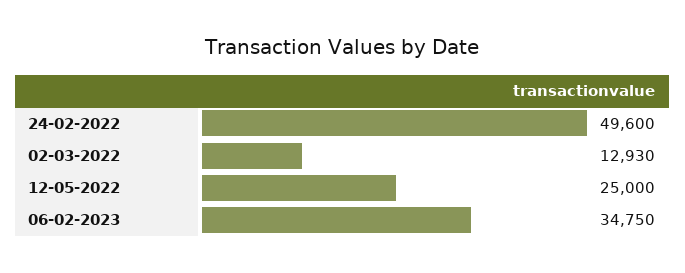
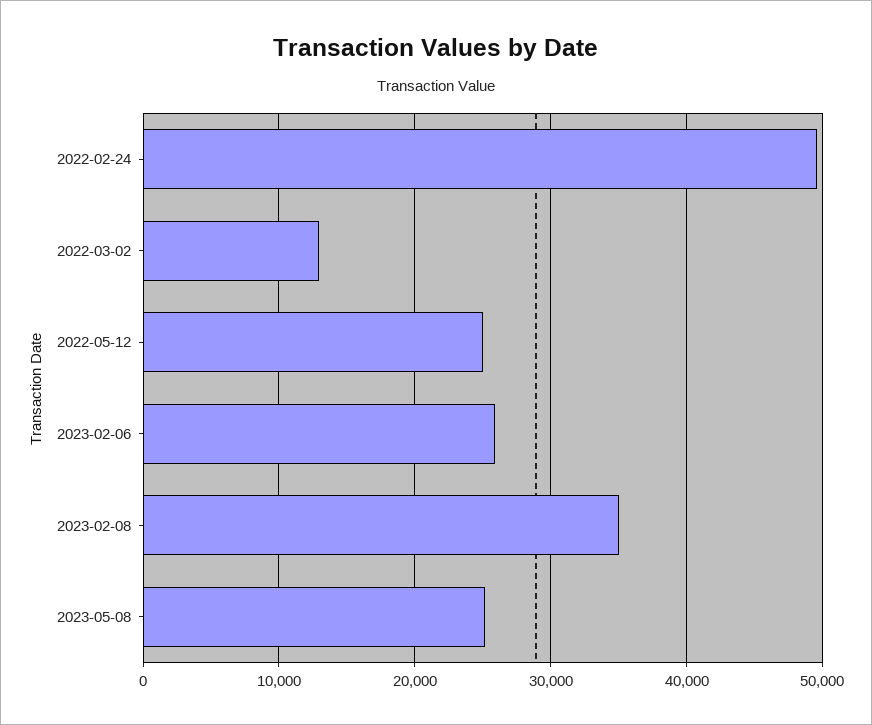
06-02-2023: 34750 -> 26000
2023-02-08: none -> 35000
2023-05-08: none -> 25000

